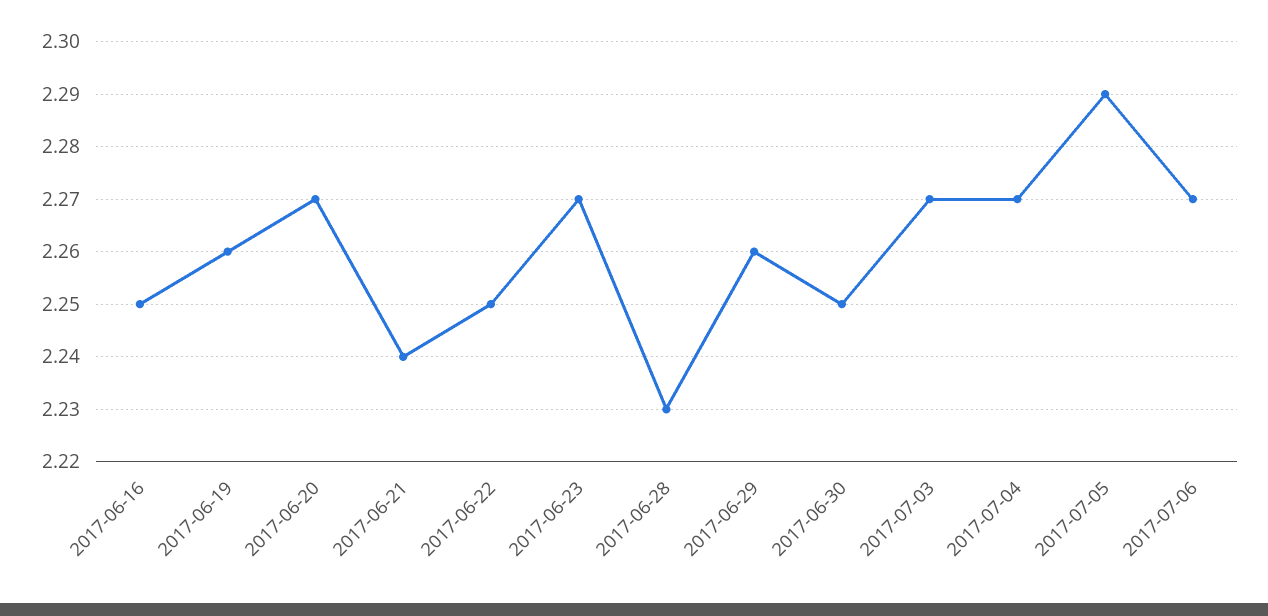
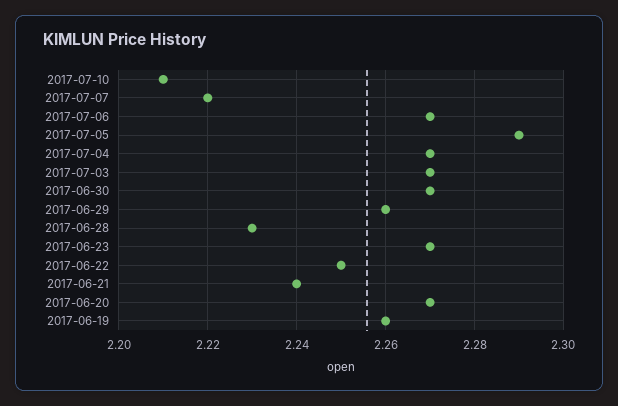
2017-06-16: 2.25 -> none
2017-06-30: 2.25 -> 2.27
2017-07-10: none -> 2.21
2017-07-07: none -> 2.22

